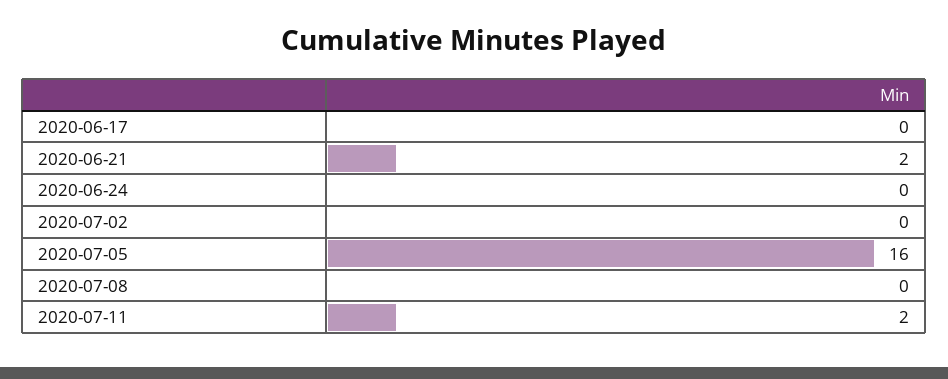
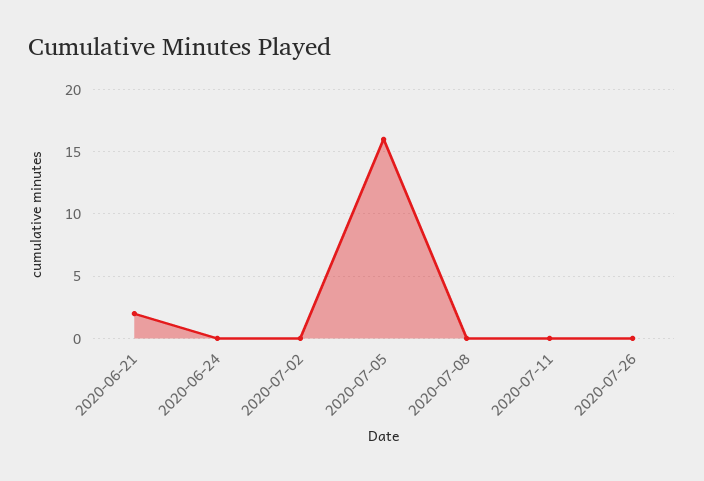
2020-06-17: 0 -> none
2020-07-11: 2 -> 0
2020-07-26: none -> 0

